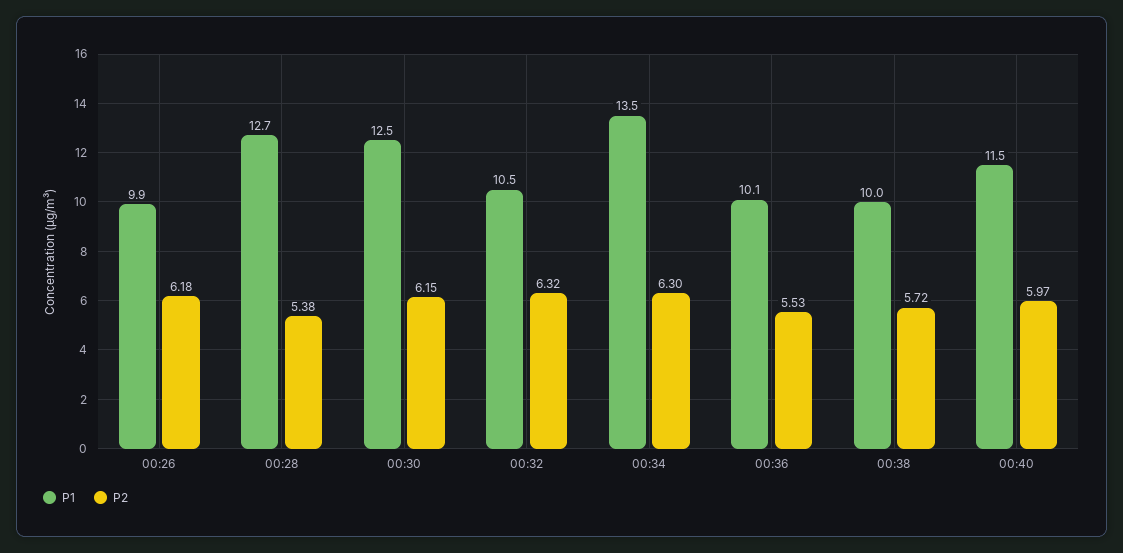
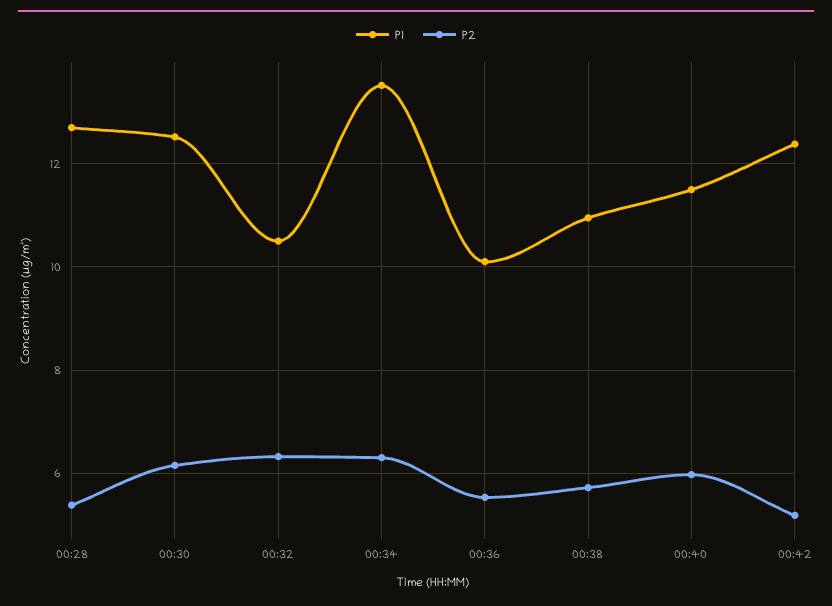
P1, 00:26: 9.9 -> none
P2, 00:26: 6.18 -> none
P1, 00:38: 10 -> 11
P1, 00:42: none -> 12.4
P2, 00:42: none -> 5.2

